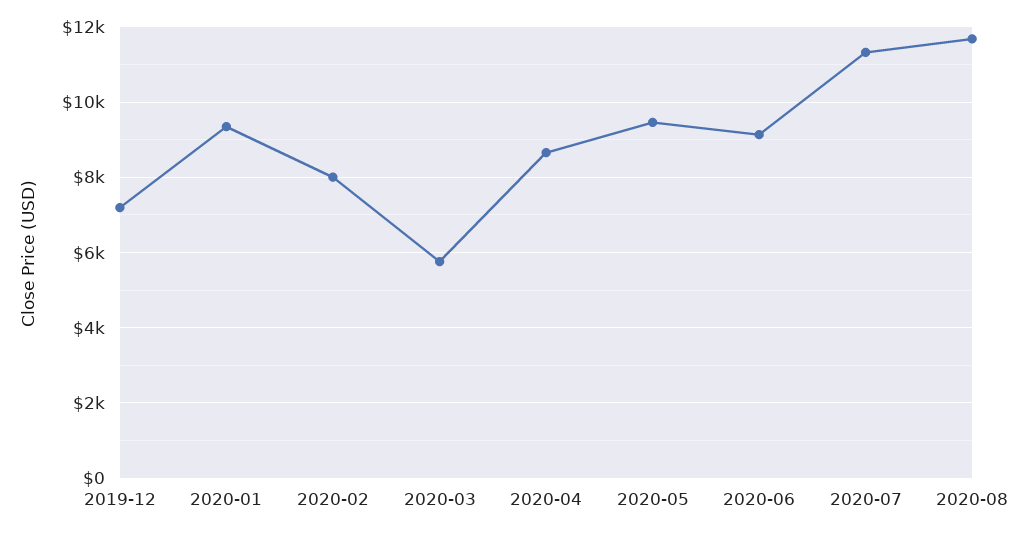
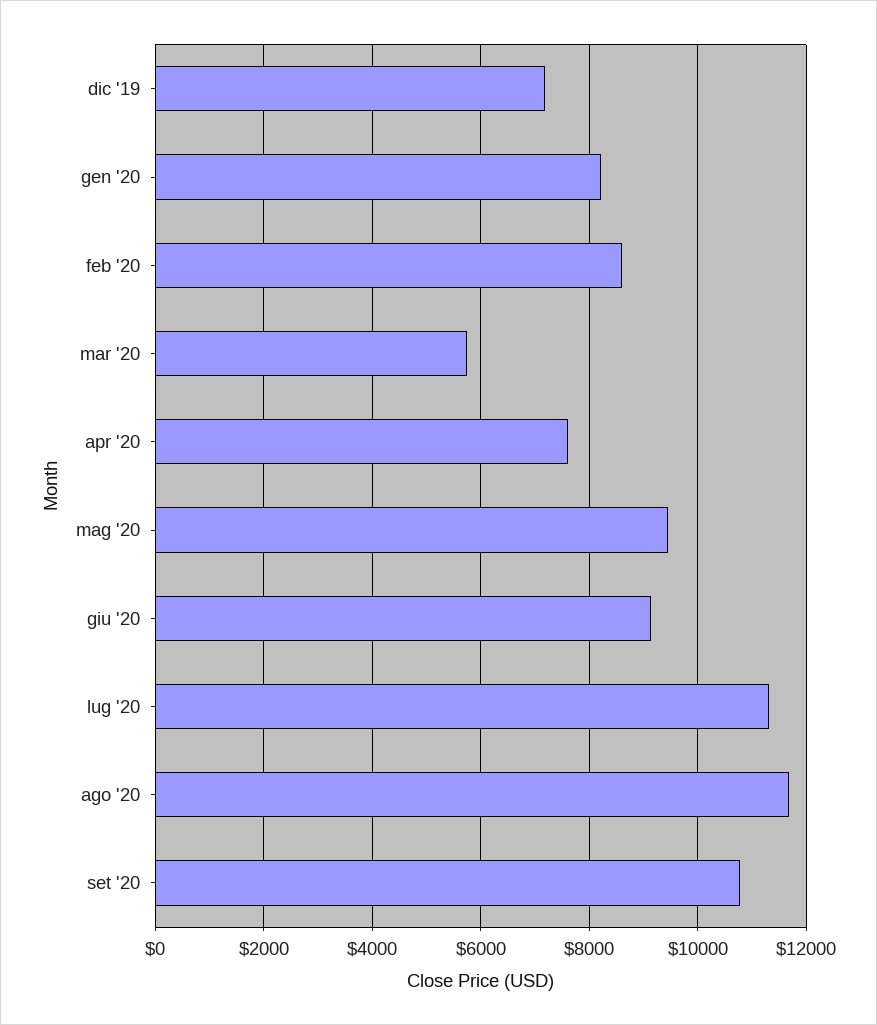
2020-01: 9400 -> 8200
2020-02: 8000 -> 8600
2020-04: 8600 -> 7600
set '20: none -> 10800

